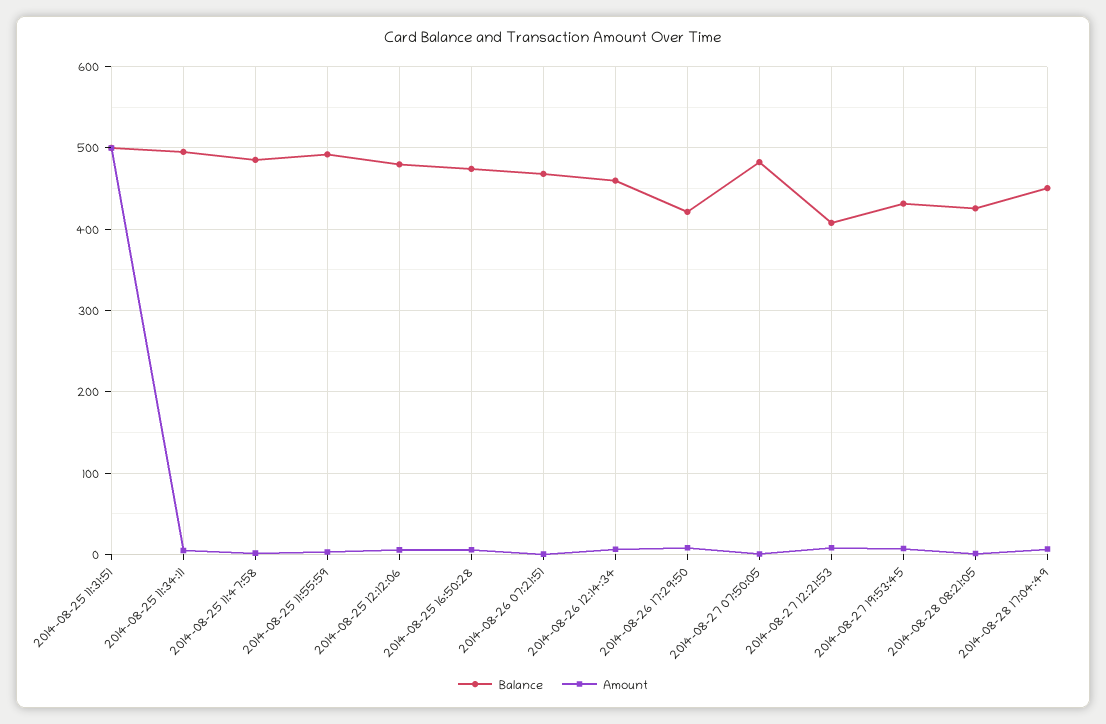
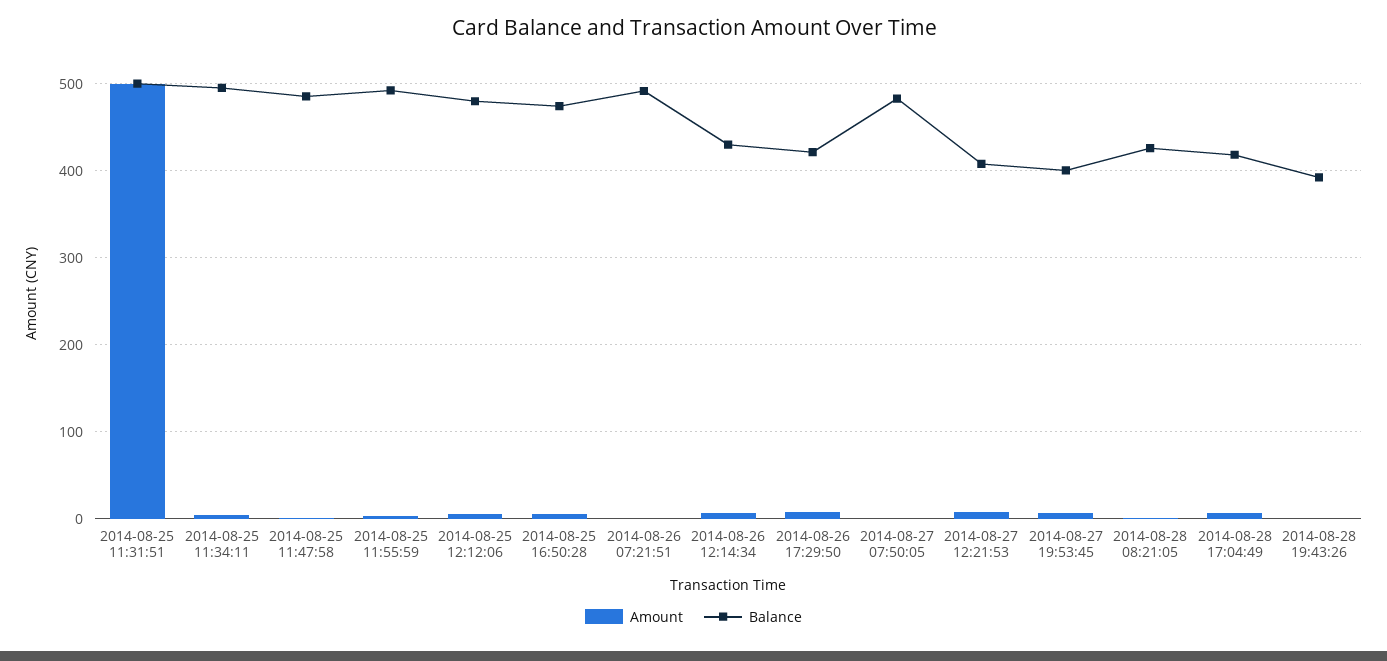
Balance, 2014-08-26 07:21:51: 470 -> 490
Balance, 2014-08-26 12:14:34: 460 -> 430
Balance, 2014-08-27 19:53:45: 430 -> 400
Balance, 2014-08-28 17:04:49: 450 -> 420
Amount, 2014-08-28 19:43:26: none -> 0
Balance, 2014-08-28 19:43:26: none -> 390

